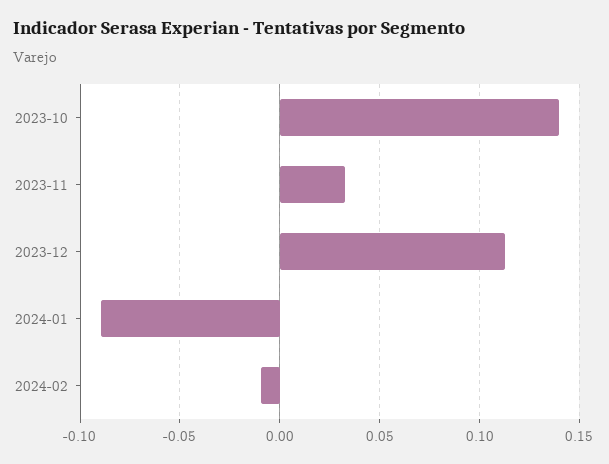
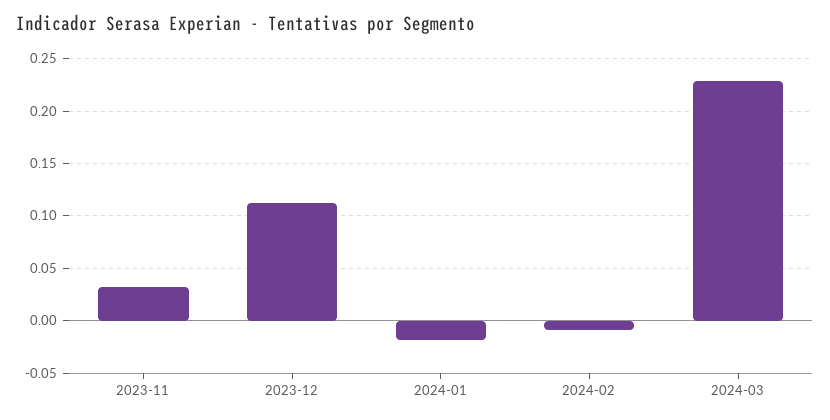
2023-10: 0.14 -> none
2024-01: -0.09 -> -0.02
2024-03: none -> 0.23

